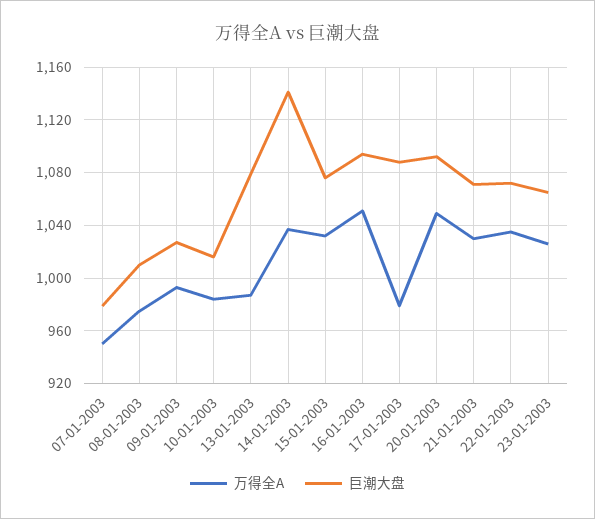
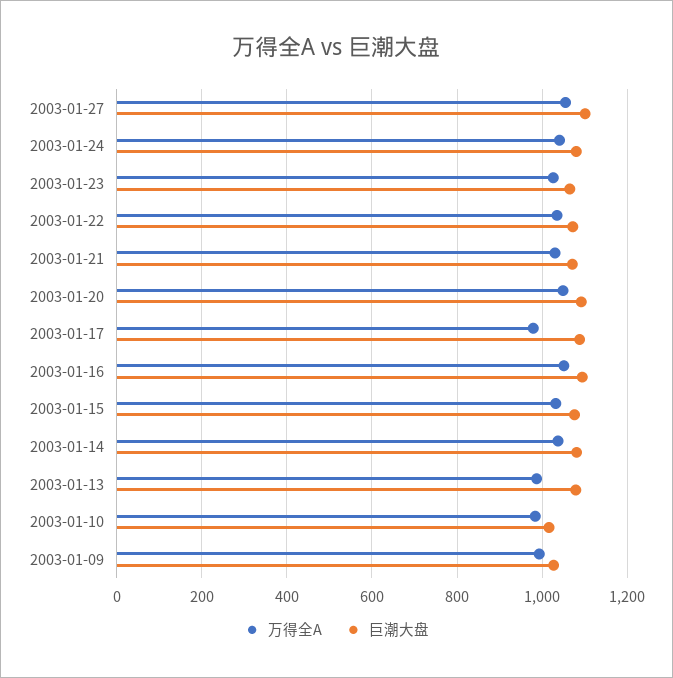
万得全A, 07-01-2003: 950 -> none
巨潮大盘, 07-01-2003: 980 -> none
万得全A, 08-01-2003: 975 -> none
巨潮大盘, 08-01-2003: 1010 -> none
巨潮大盘, 14-01-2003: 1140 -> 1080
万得全A, 2003-01-27: none -> 1060
巨潮大盘, 2003-01-27: none -> 1100
万得全A, 2003-01-24: none -> 1040
巨潮大盘, 2003-01-24: none -> 1080

